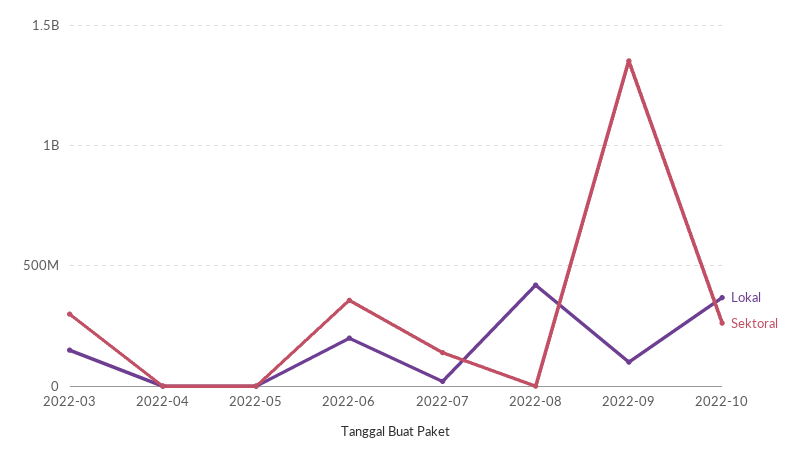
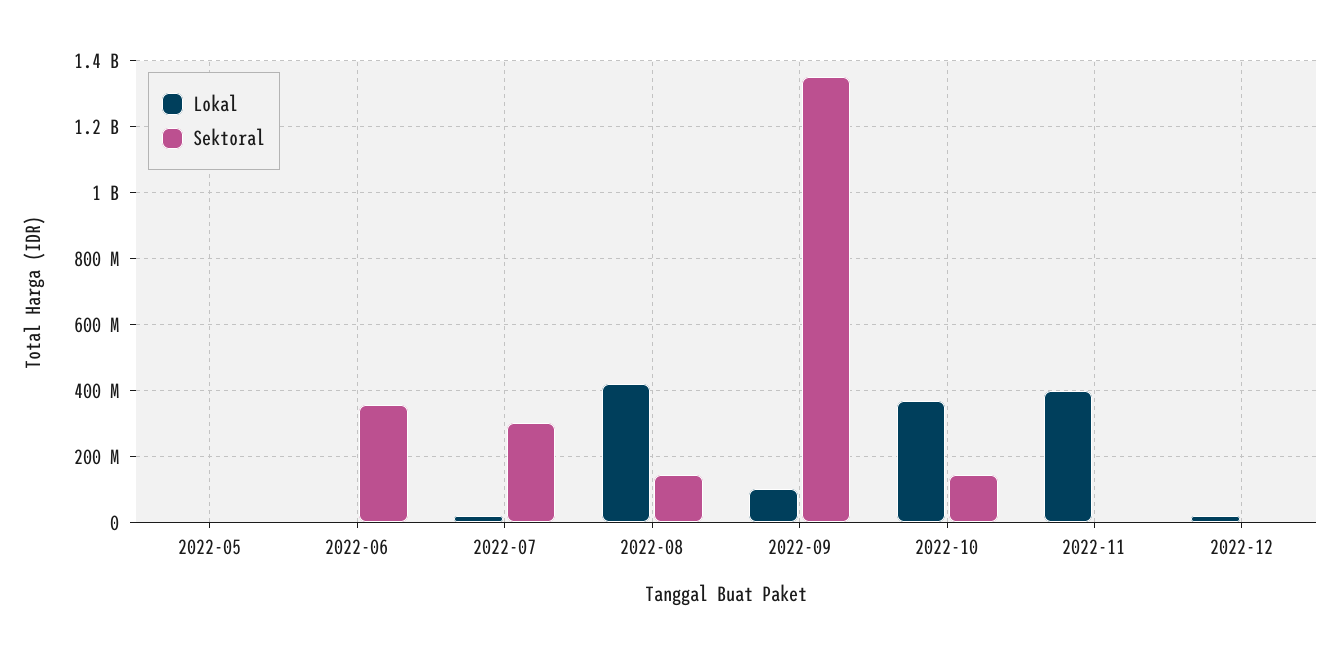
Lokal, 2022-03: 150000000 -> none
Sektoral, 2022-03: 300000000 -> none
Lokal, 2022-04: 0 -> none
Sektoral, 2022-04: 0 -> none
Lokal, 2022-06: 200000000 -> 0
Sektoral, 2022-07: 150000000 -> 300000000
Sektoral, 2022-08: 0 -> 140000000
Sektoral, 2022-10: 250000000 -> 140000000
Lokal, 2022-11: none -> 400000000
Sektoral, 2022-11: none -> 0
Lokal, 2022-12: none -> 20000000
Sektoral, 2022-12: none -> 0

